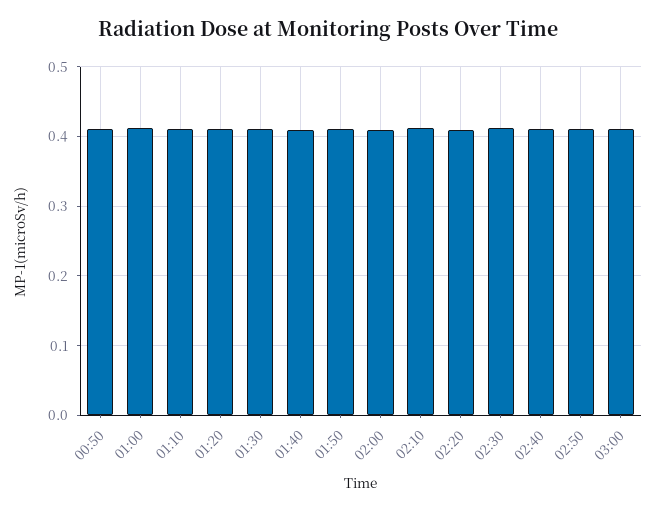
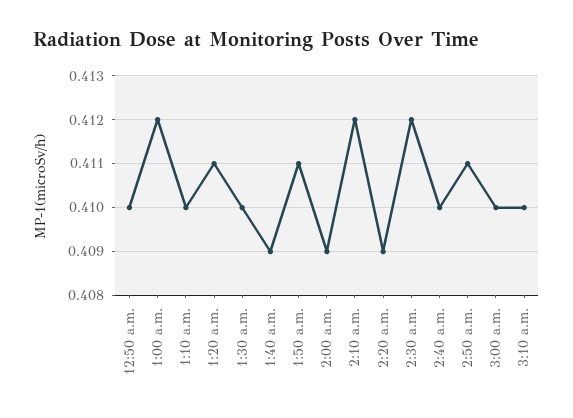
3:10 a.m.: none -> 0.41

